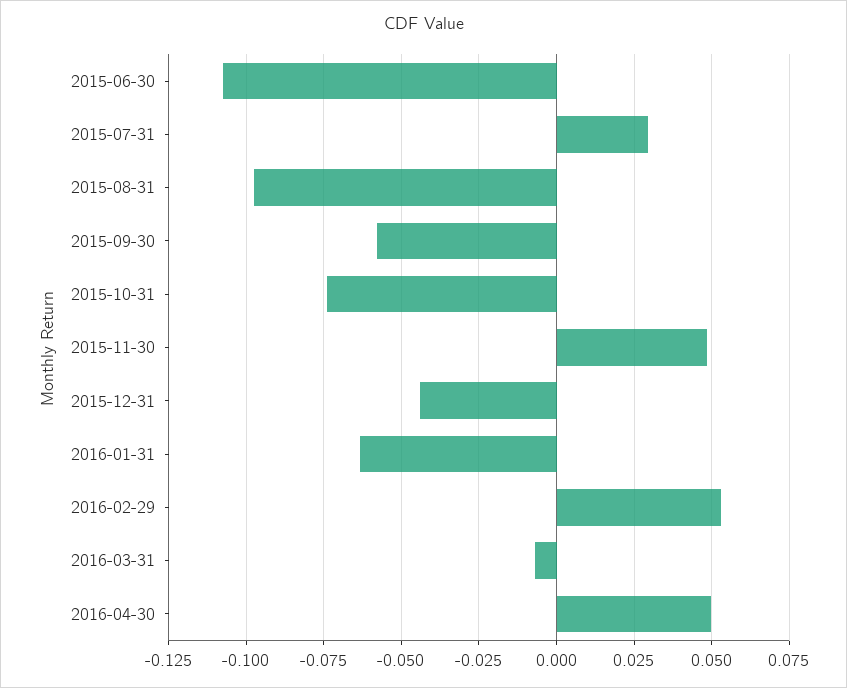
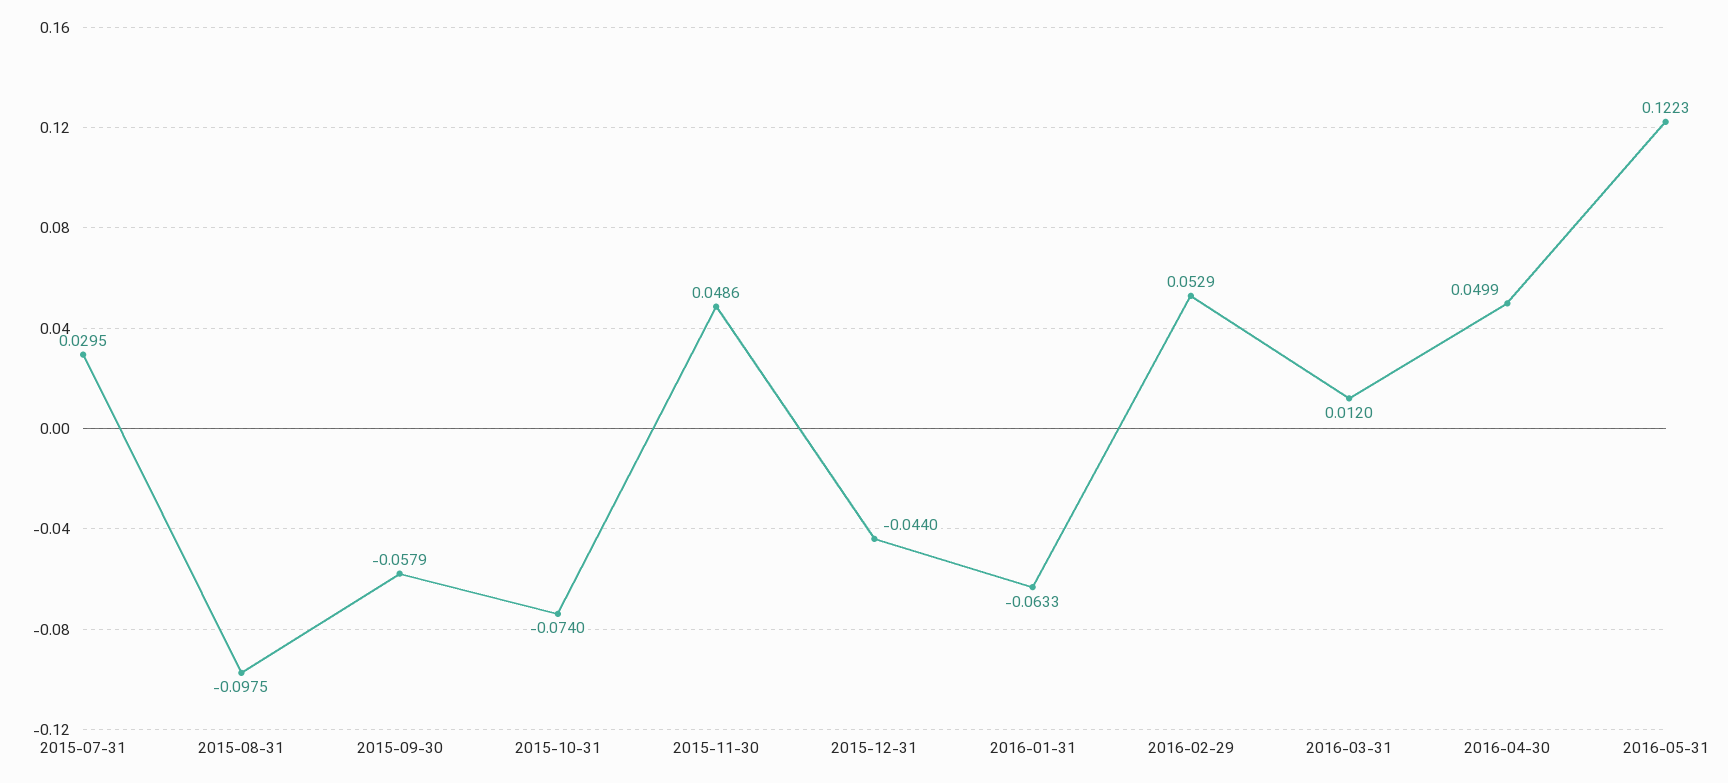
2015-06-30: -0.1075 -> none
2016-03-31: -0.0075 -> 0.012
2016-05-31: none -> 0.1223

